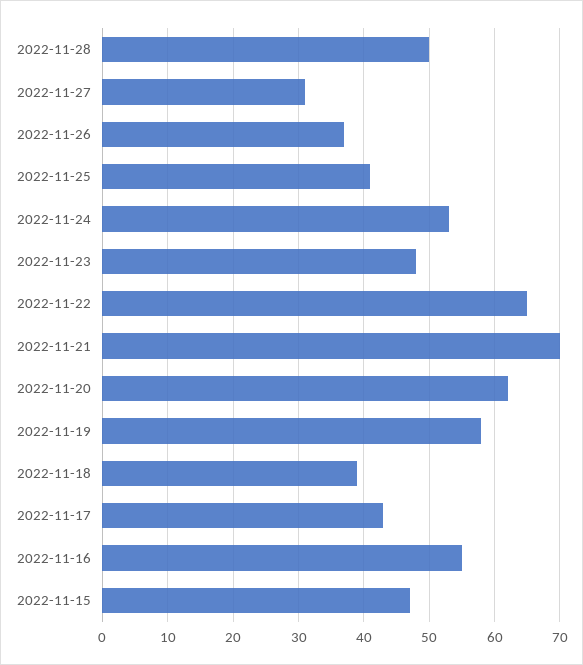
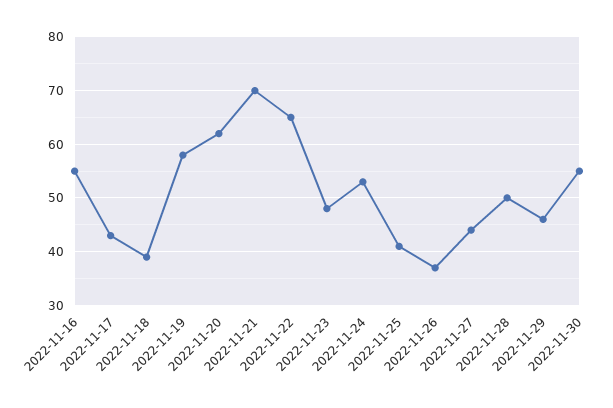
2022-11-27: 31 -> 45
2022-11-15: 47 -> none
2022-11-29: none -> 45
2022-11-30: none -> 55

